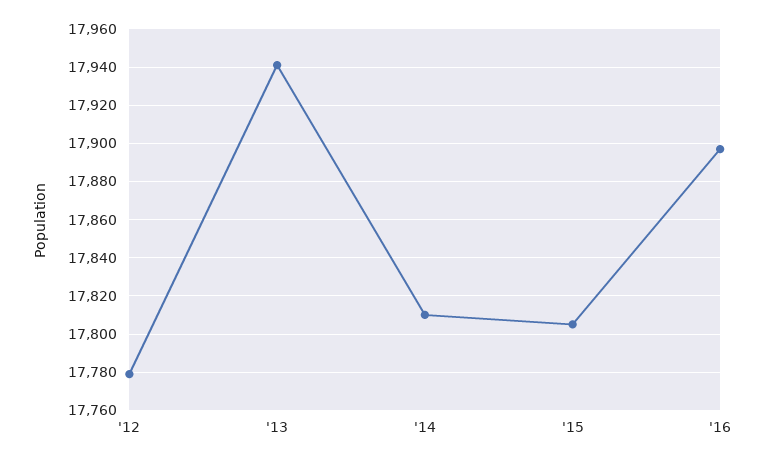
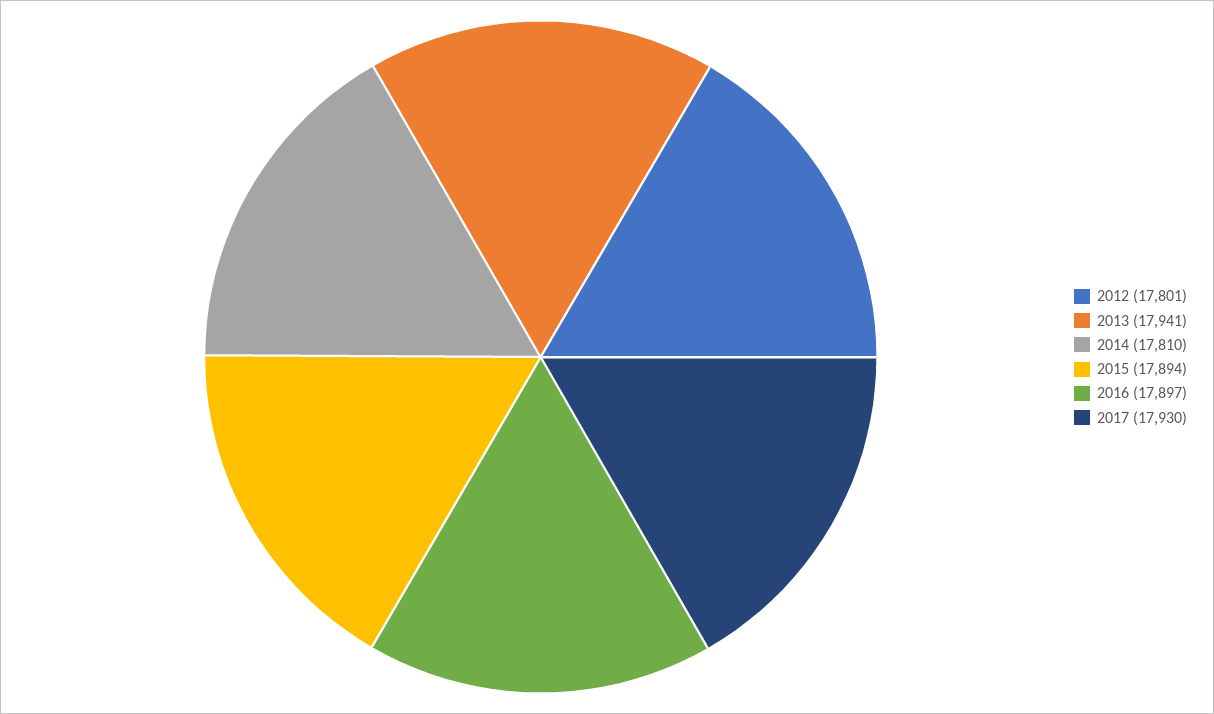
'12: 17780 -> 17801
'15: 17805 -> 17894
2017: none -> 17930

